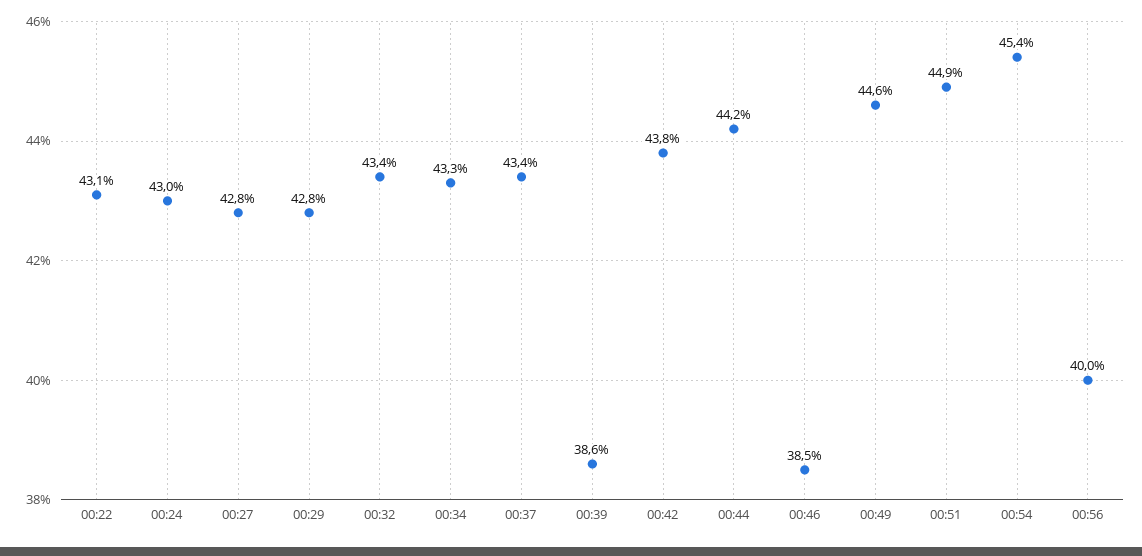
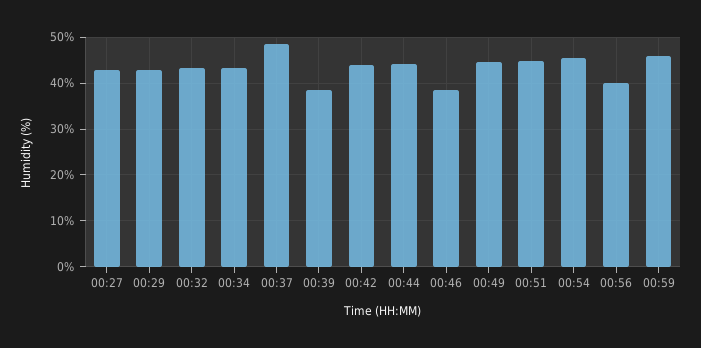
00:22: 43.1 -> none
00:24: 43 -> none
00:37: 43.4 -> 48
00:59: none -> 46

